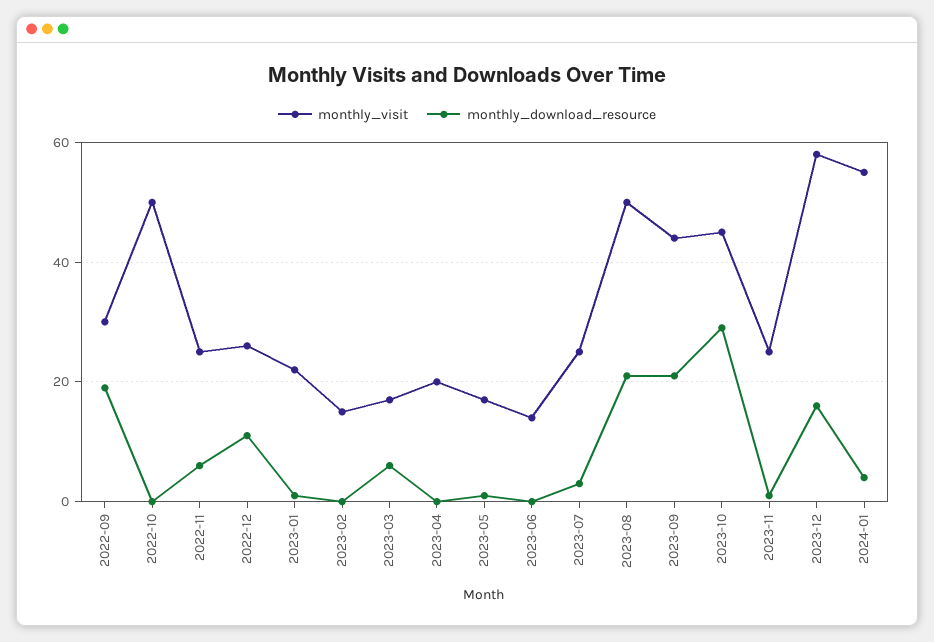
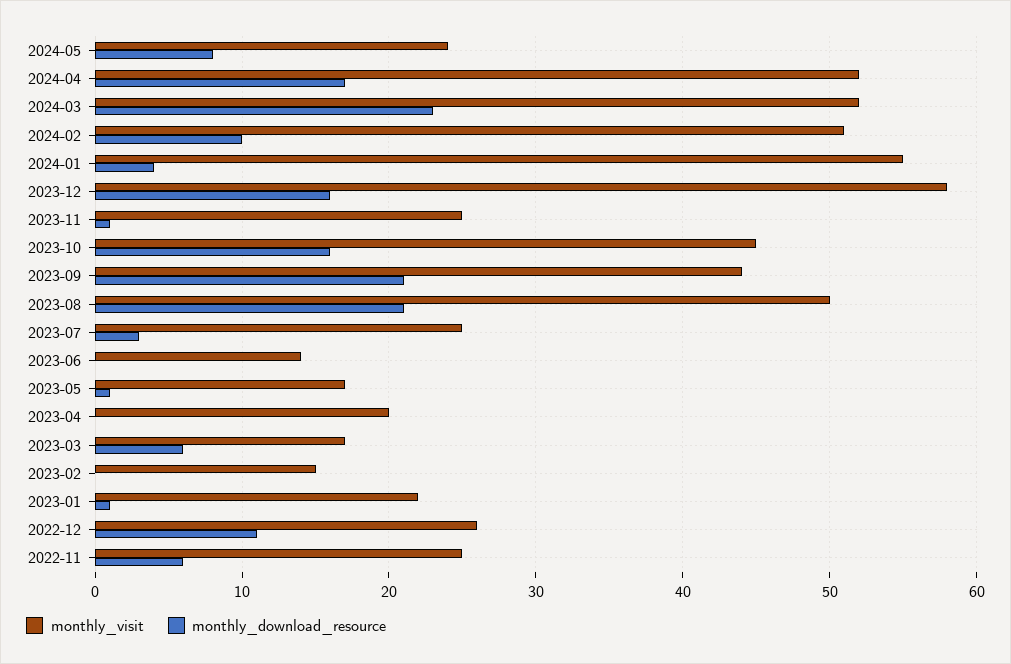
monthly_visit, 2022-09: 30 -> none
monthly_download_resource, 2022-09: 20 -> none
monthly_visit, 2022-10: 50 -> none
monthly_download_resource, 2022-10: 0 -> none
monthly_download_resource, 2023-10: 30 -> 16
monthly_visit, 2024-05: none -> 24
monthly_download_resource, 2024-05: none -> 8
monthly_visit, 2024-04: none -> 52
monthly_download_resource, 2024-04: none -> 17
monthly_visit, 2024-03: none -> 52
monthly_download_resource, 2024-03: none -> 23
monthly_visit, 2024-02: none -> 51
monthly_download_resource, 2024-02: none -> 10

